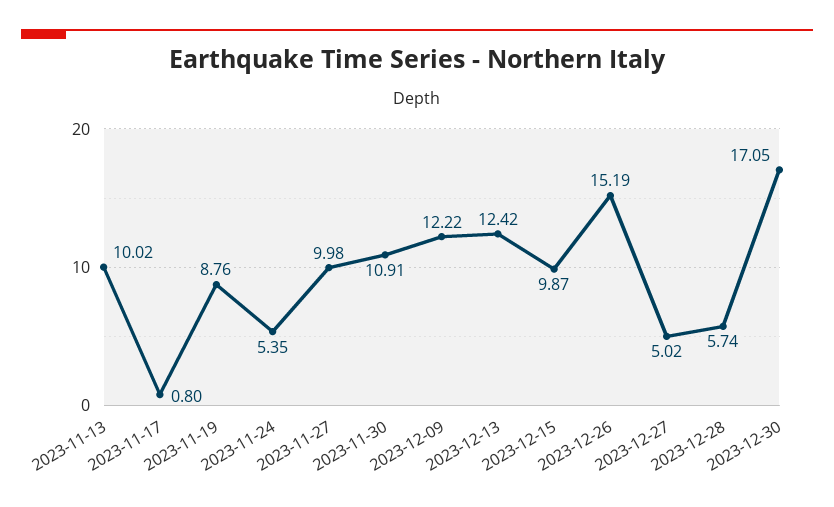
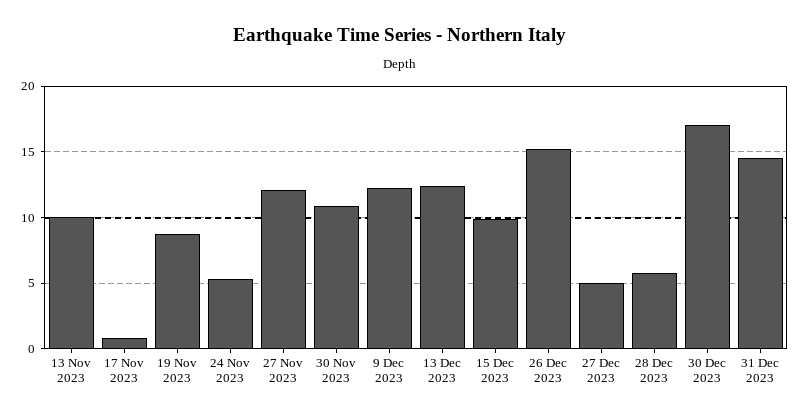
2023-11-27: 9.98 -> 12
31 Dec 2023: none -> 14.5

